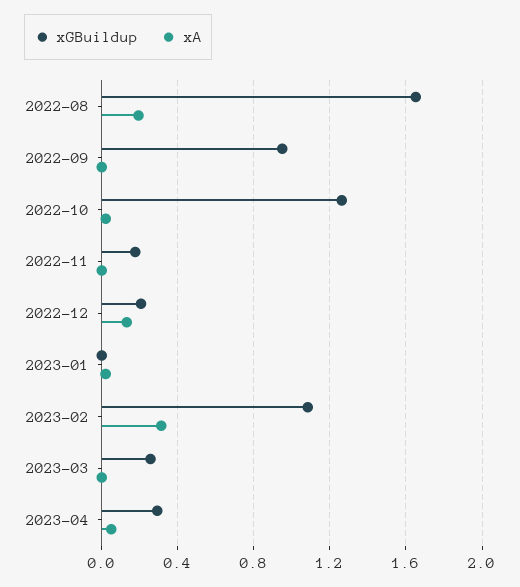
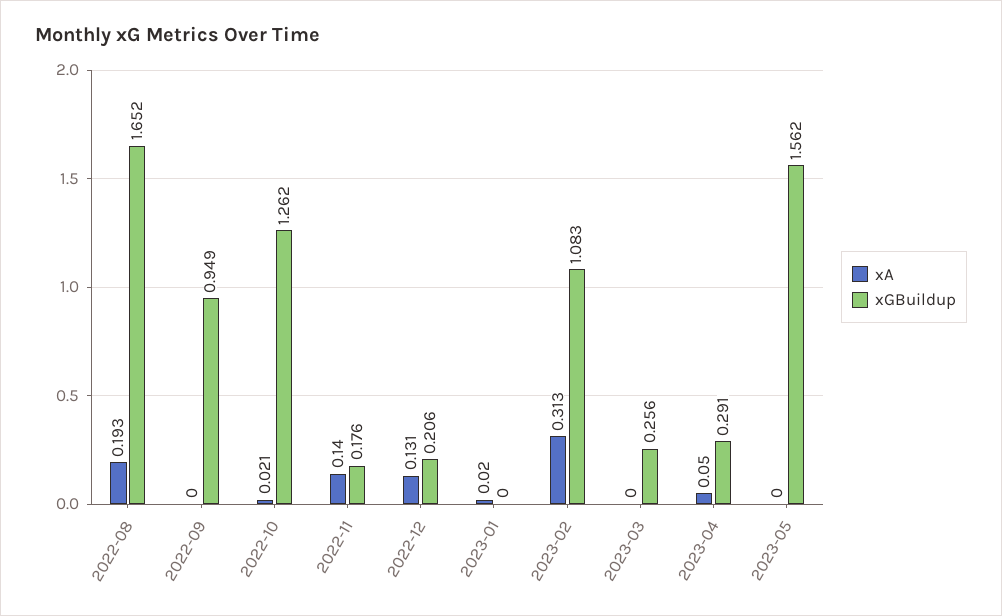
xA, 2022-11: 0 -> 0.14
xA, 2023-05: none -> 0
xGBuildup, 2023-05: none -> 1.562

